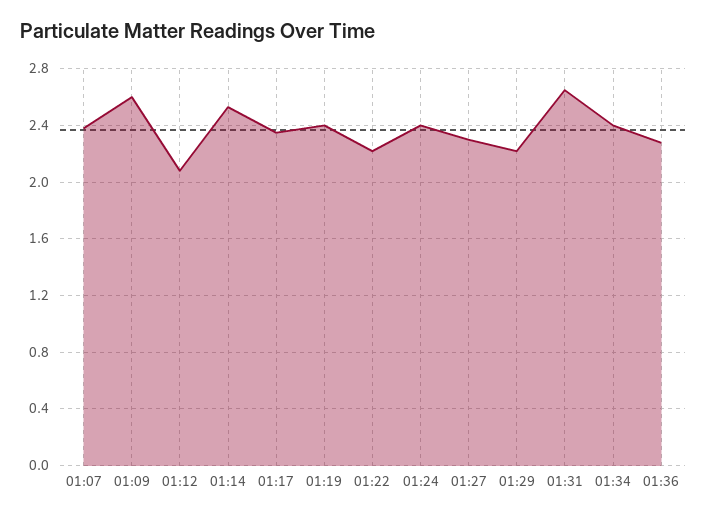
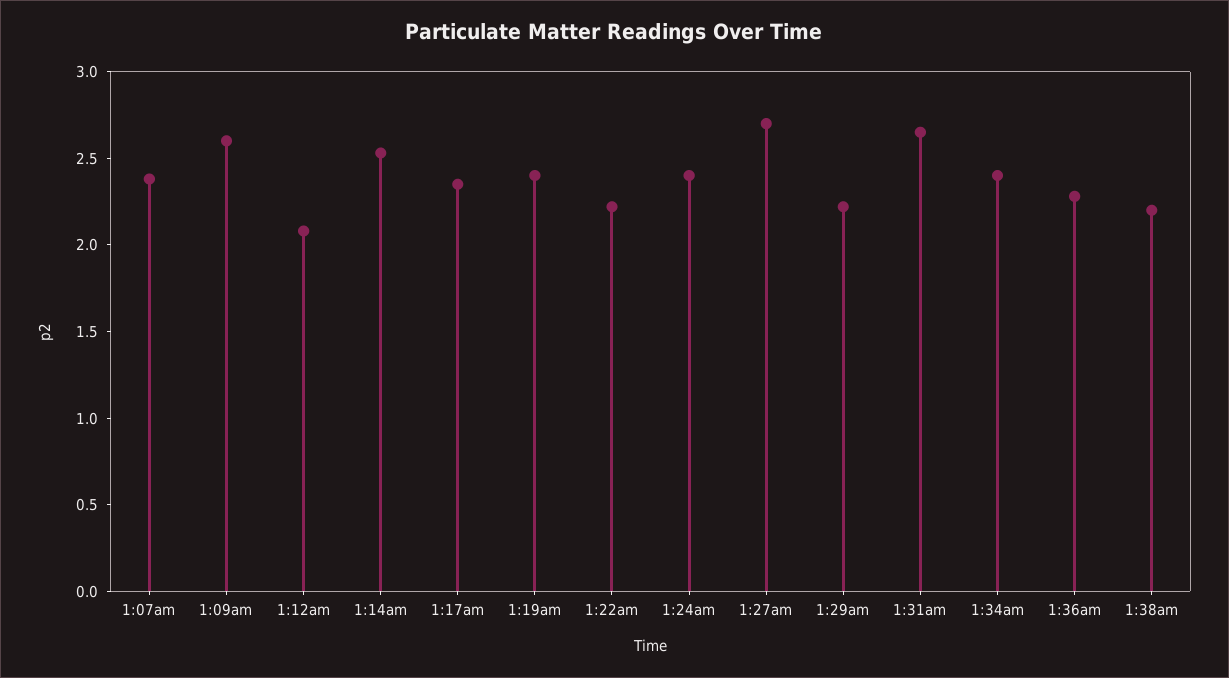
01:27: 2.3 -> 2.7
1:38am: none -> 2.2

